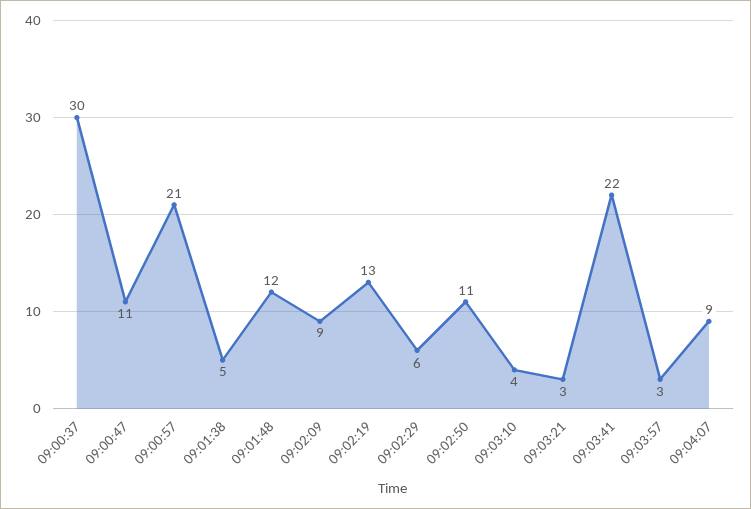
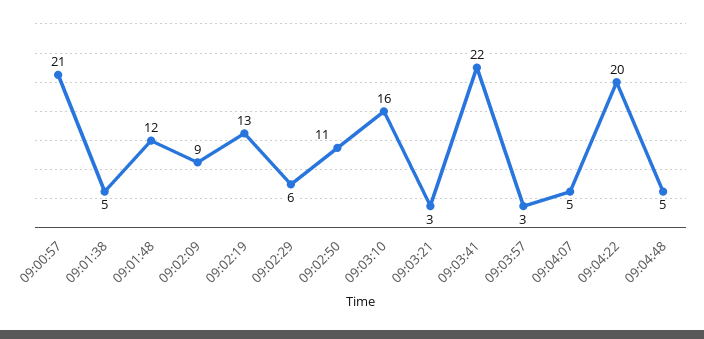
09:00:37: 30 -> none
09:00:47: 11 -> none
09:03:10: 4 -> 16
09:04:07: 9 -> 5
09:04:22: none -> 20
09:04:48: none -> 5

